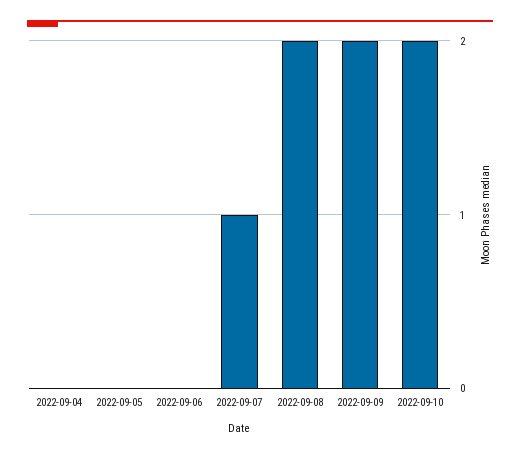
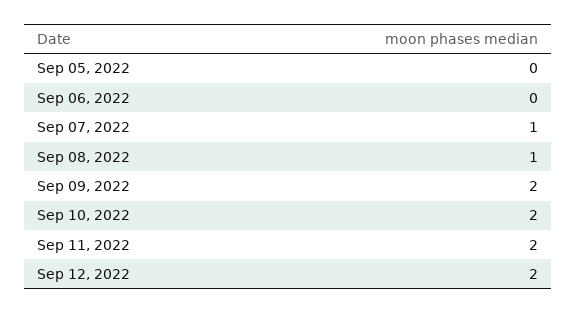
2022-09-04: 0 -> none
2022-09-08: 2 -> 1
Sep 11, 2022: none -> 2
Sep 12, 2022: none -> 2

